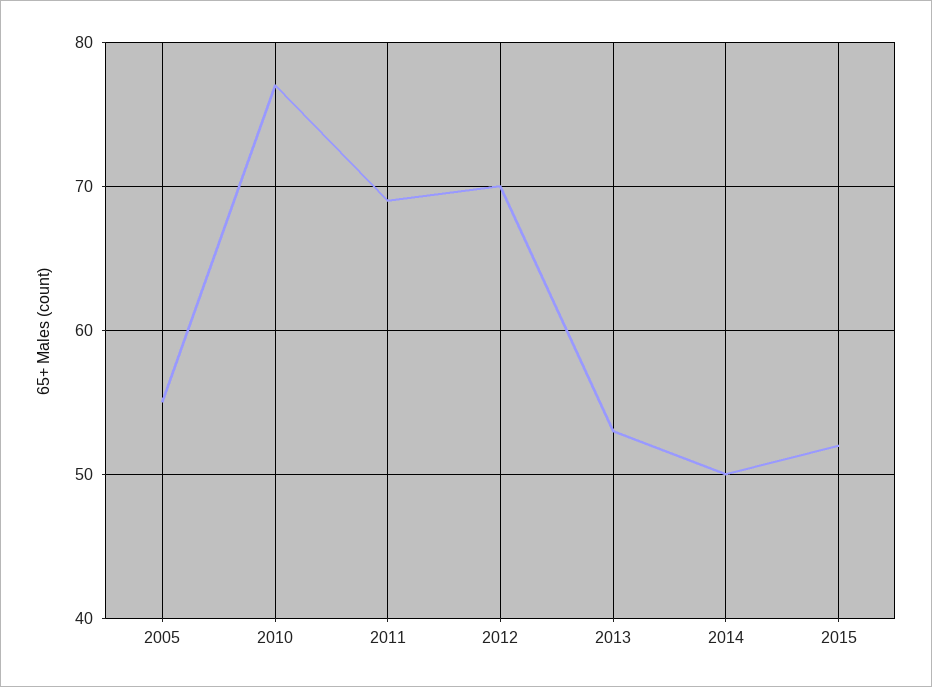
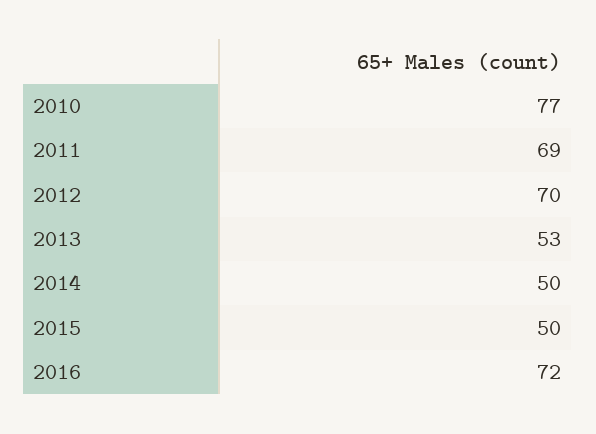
2005: 55 -> none
2015: 52 -> 50
2016: none -> 72

